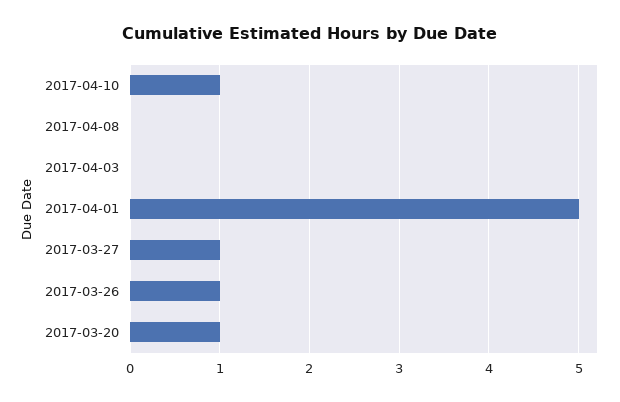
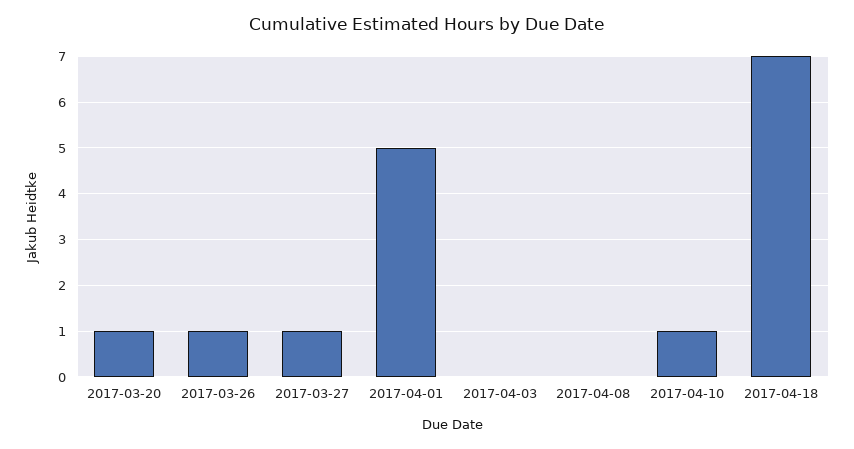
2017-04-18: none -> 7

